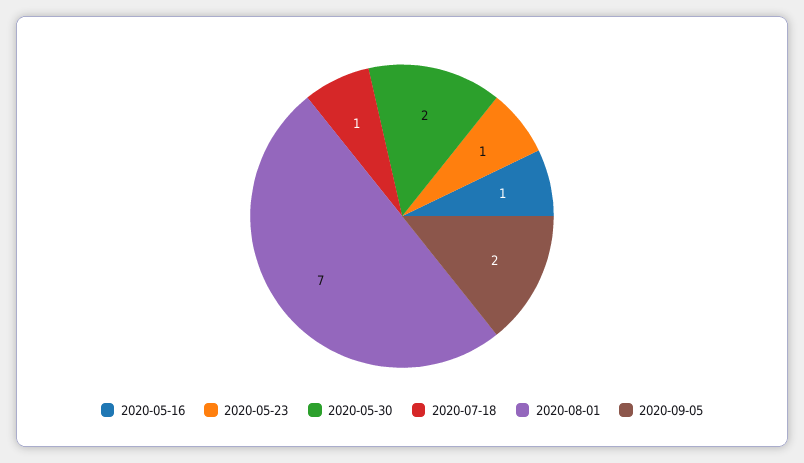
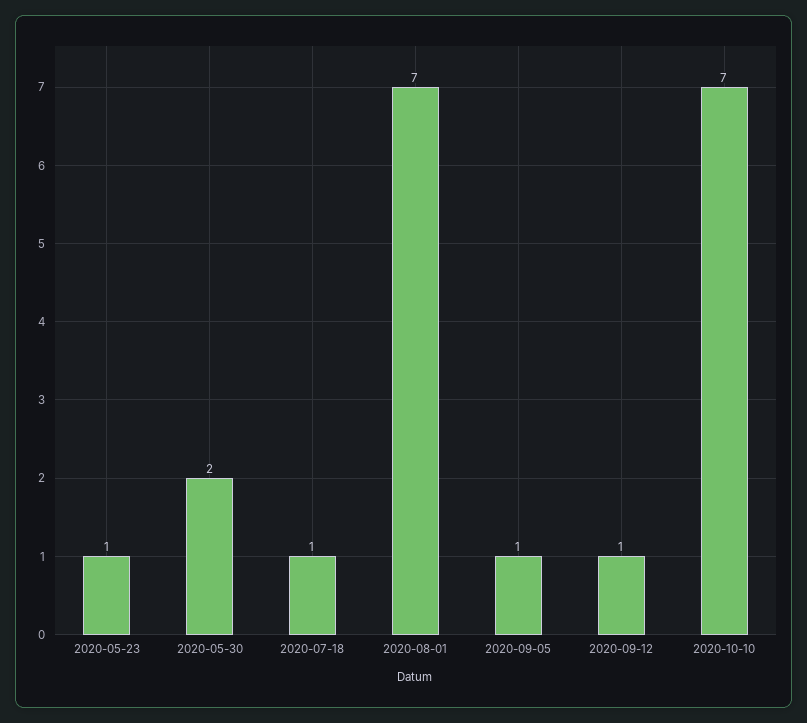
2020-05-16: 1 -> none
2020-09-05: 2 -> 1
2020-09-12: none -> 1
2020-10-10: none -> 7

